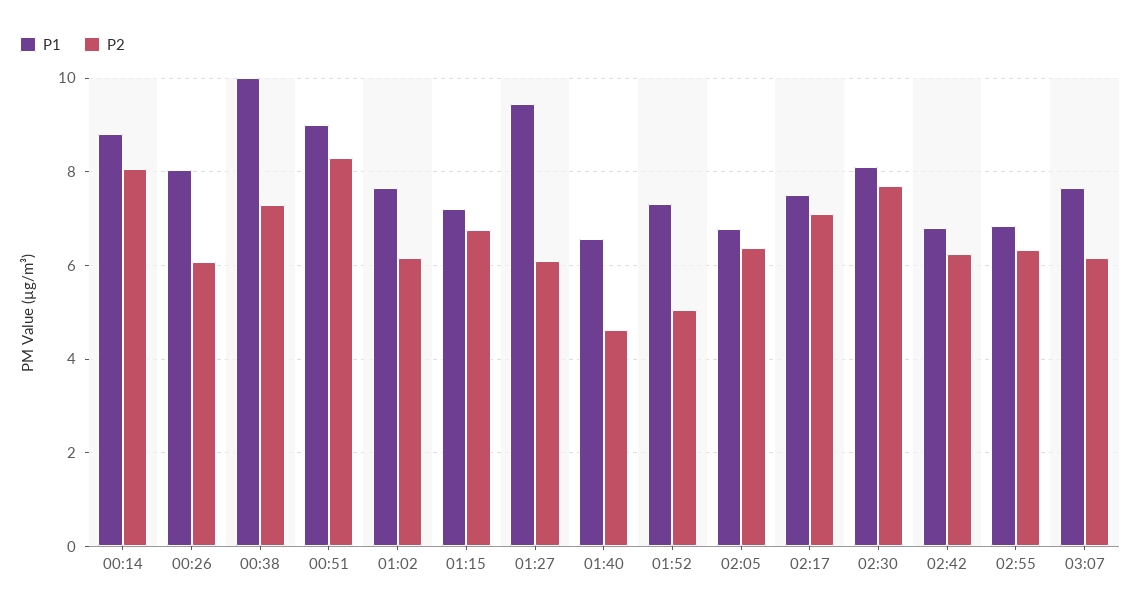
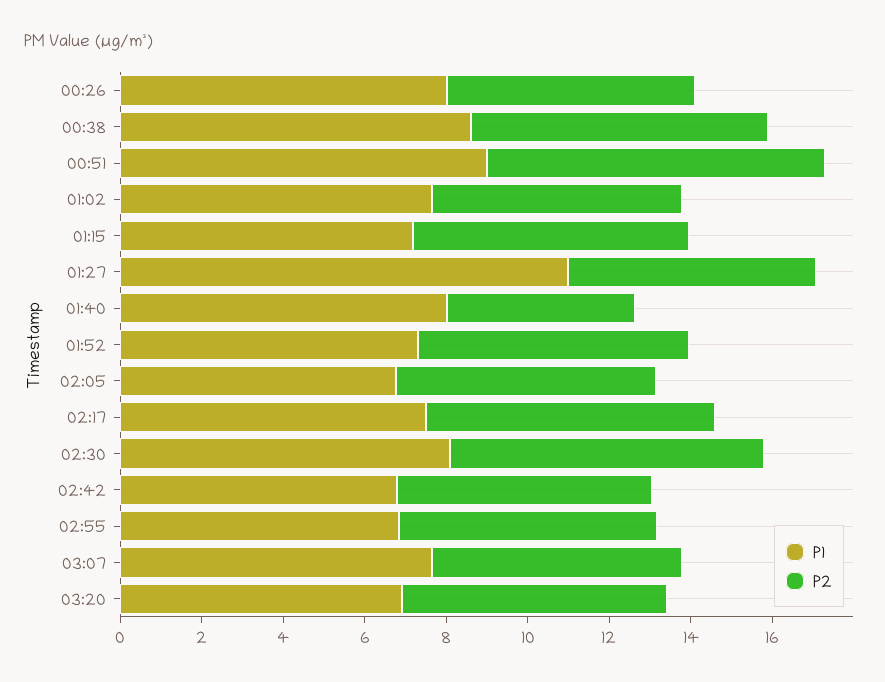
P1, 00:14: 8.8 -> none
P2, 00:14: 8 -> none
P1, 00:38: 10 -> 8.5
P1, 01:27: 9.4 -> 11
P1, 01:40: 6.6 -> 8
P2, 01:52: 5 -> 6.5
P1, 03:20: none -> 7
P2, 03:20: none -> 6.5

